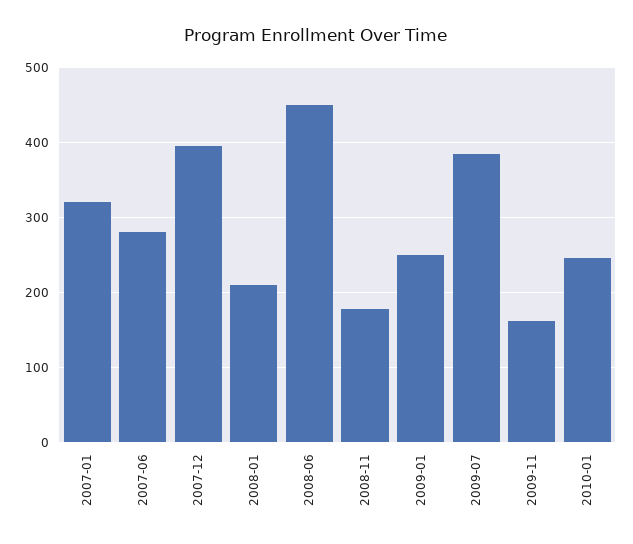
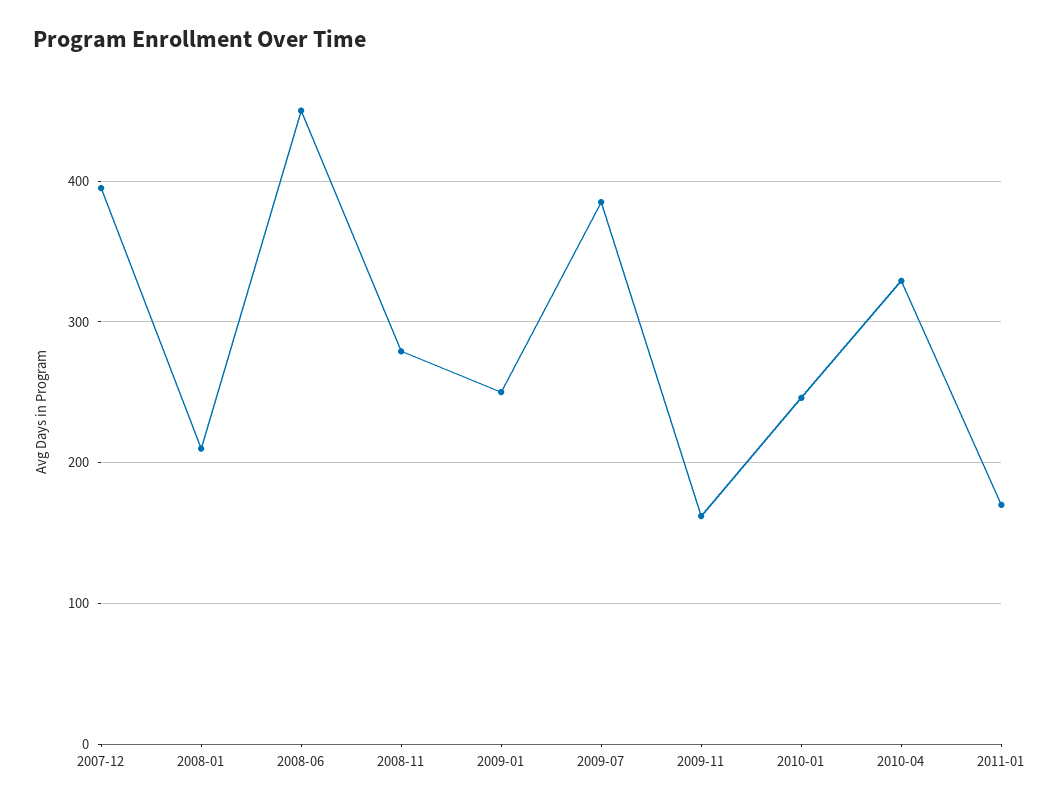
2007-01: 320 -> none
2007-06: 280 -> none
2008-11: 180 -> 280
2010-04: none -> 330
2011-01: none -> 170

